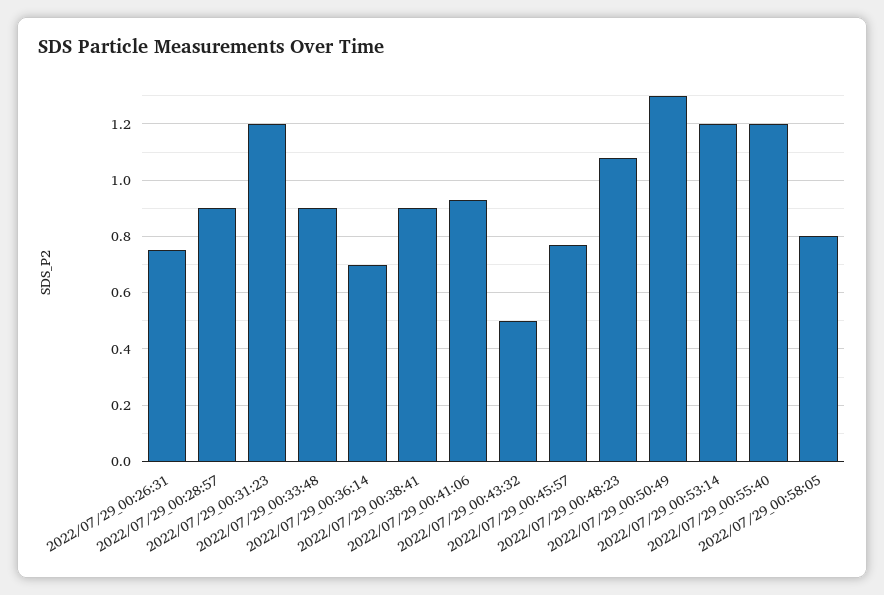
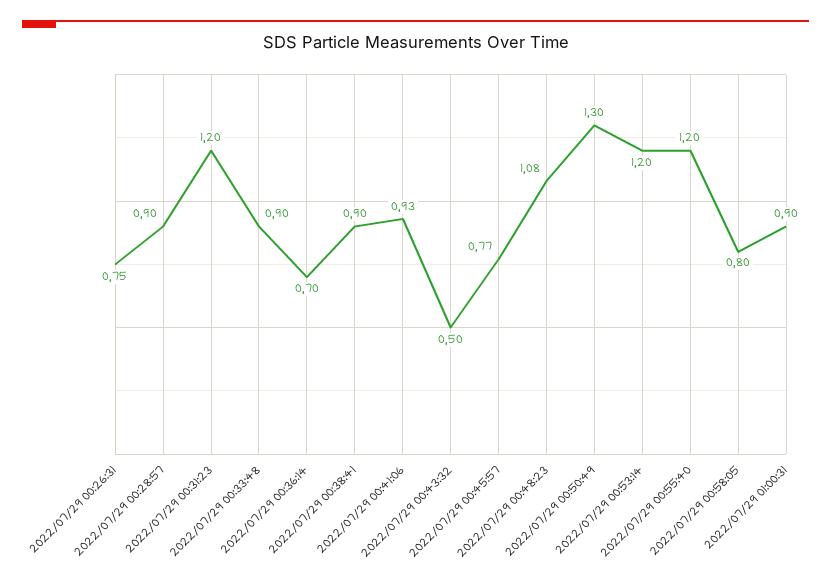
2022/07/29 01:00:31: none -> 0.9

